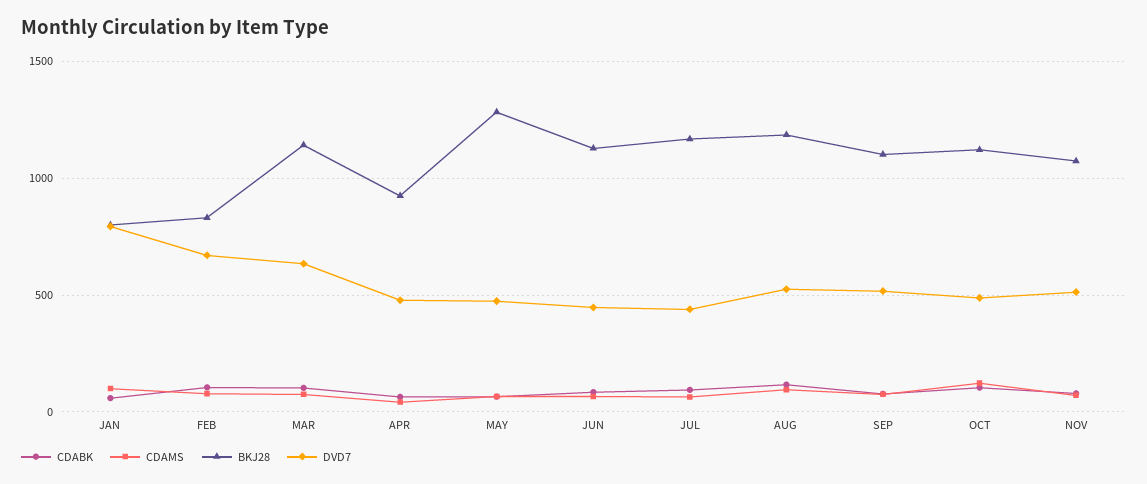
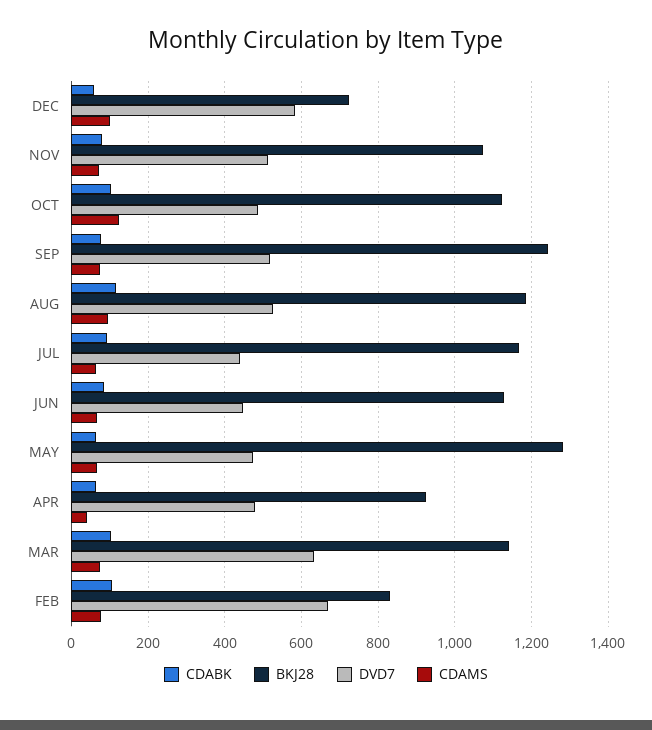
CDABK, JAN: 50 -> none
CDAMS, JAN: 100 -> none
BKJ28, JAN: 800 -> none
DVD7, JAN: 800 -> none
BKJ28, SEP: 1100 -> 1240
CDABK, DEC: none -> 60
BKJ28, DEC: none -> 720
DVD7, DEC: none -> 580
CDAMS, DEC: none -> 100

